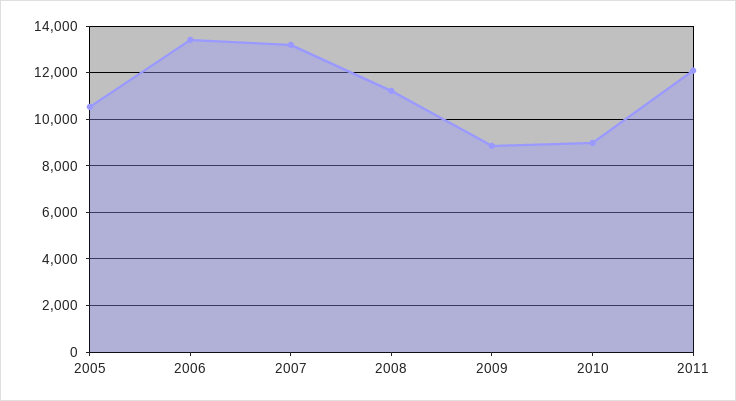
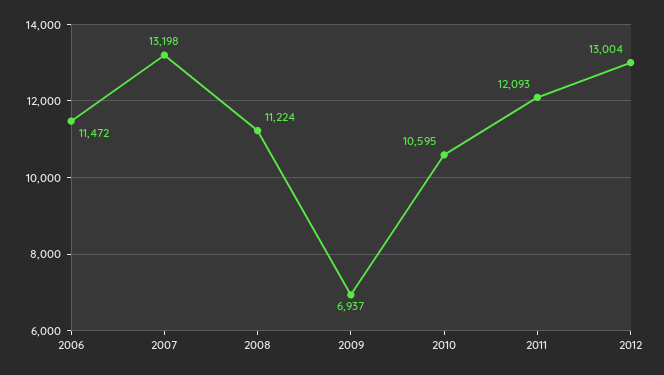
2005: 10500 -> none
2006: 13500 -> 11472
2009: 9000 -> 6937
2010: 9000 -> 10595
2012: none -> 13004

